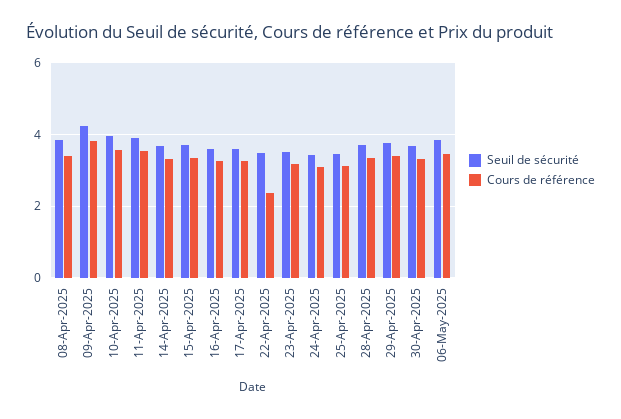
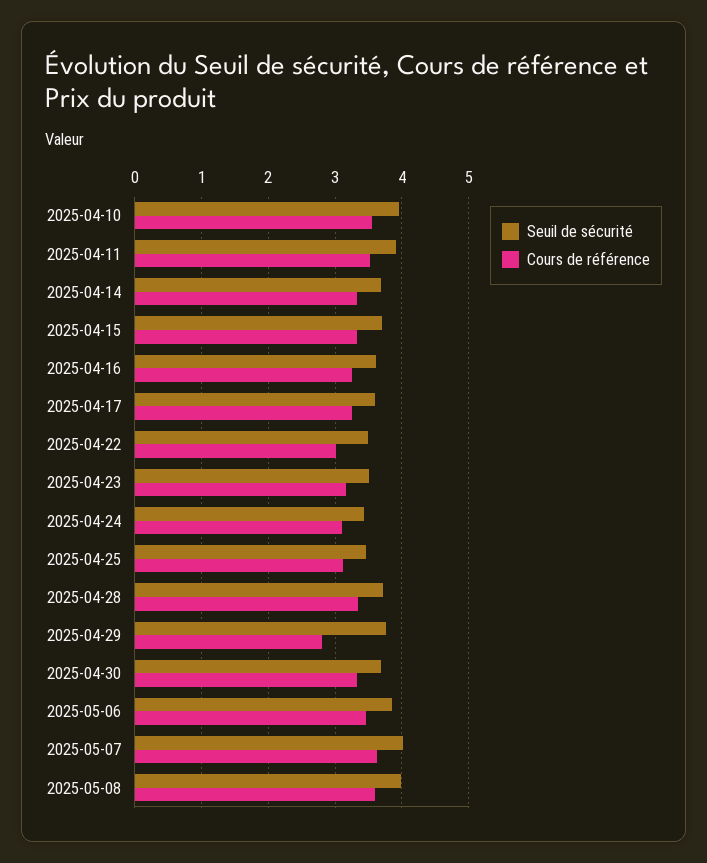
Seuil de sécurité, 08-Apr-2025: 3.8 -> none
Cours de référence, 08-Apr-2025: 3.4 -> none
Seuil de sécurité, 09-Apr-2025: 4.2 -> none
Cours de référence, 09-Apr-2025: 3.8 -> none
Cours de référence, 22-Apr-2025: 2.4 -> 3
Cours de référence, 29-Apr-2025: 3.4 -> 2.8
Seuil de sécurité, 2025-05-07: none -> 4
Cours de référence, 2025-05-07: none -> 3.6
Seuil de sécurité, 2025-05-08: none -> 4
Cours de référence, 2025-05-08: none -> 3.6

